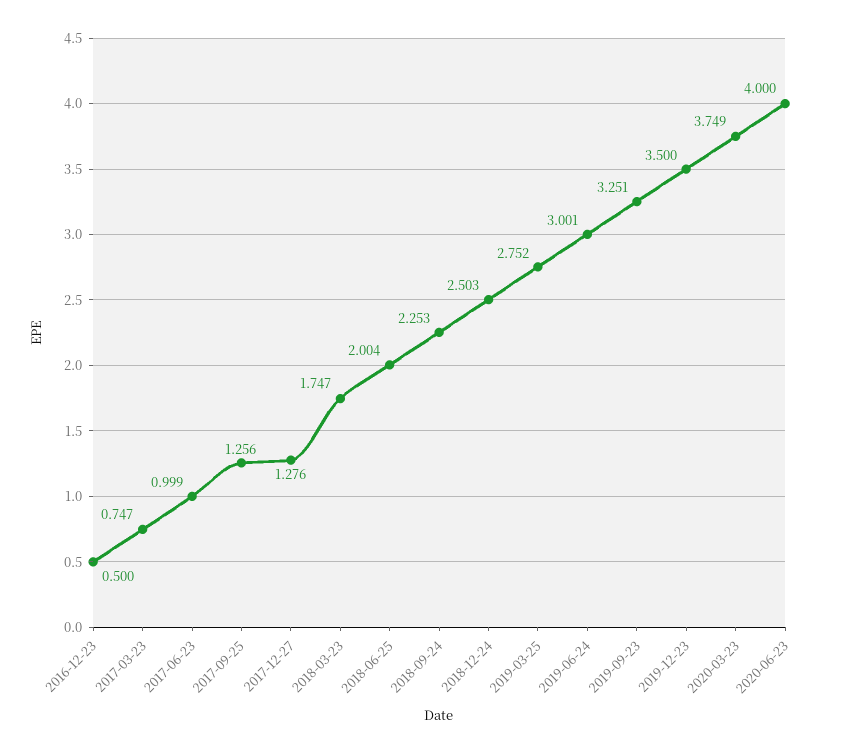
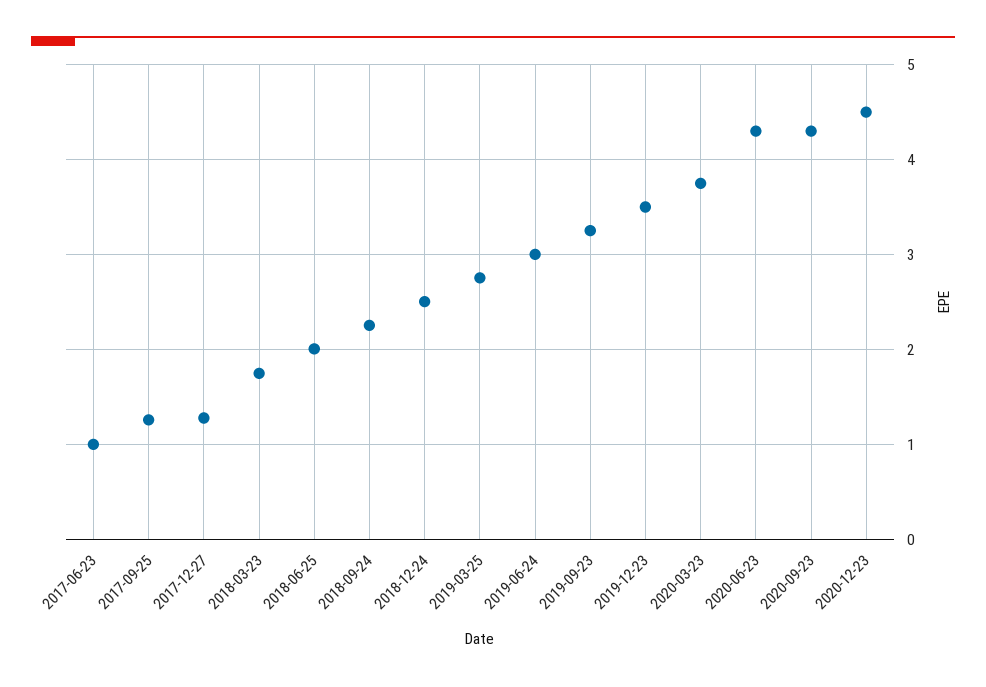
2016-12-23: 0.5 -> none
2017-03-23: 0.747 -> none
2020-06-23: 4 -> 4.3
2020-09-23: none -> 4.3
2020-12-23: none -> 4.5

